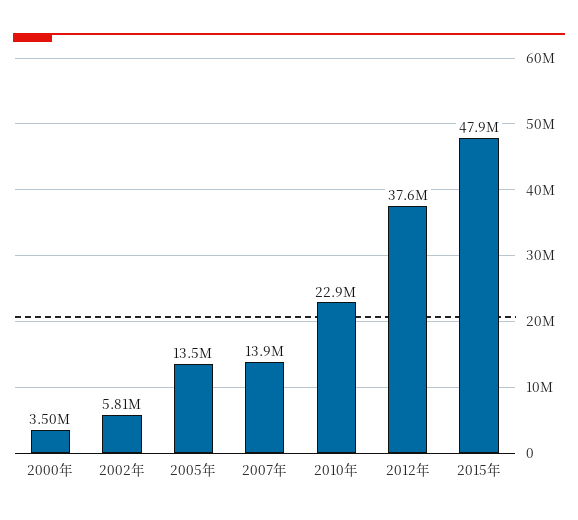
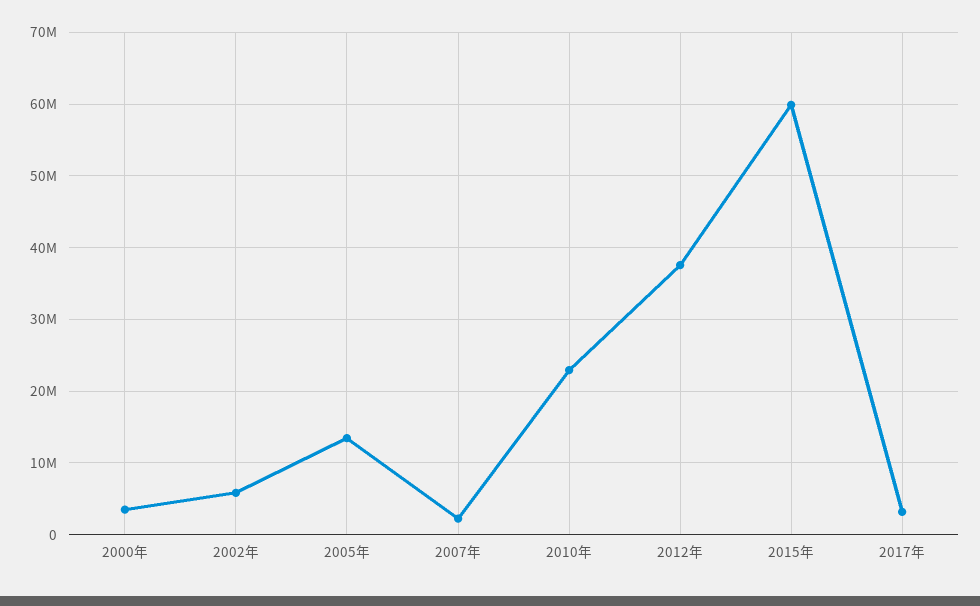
2007年: 13900000 -> 2000000
2015年: 47900000 -> 60000000
2017年: none -> 3000000

